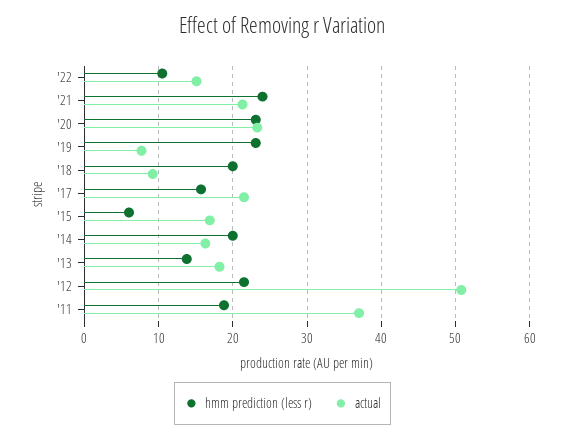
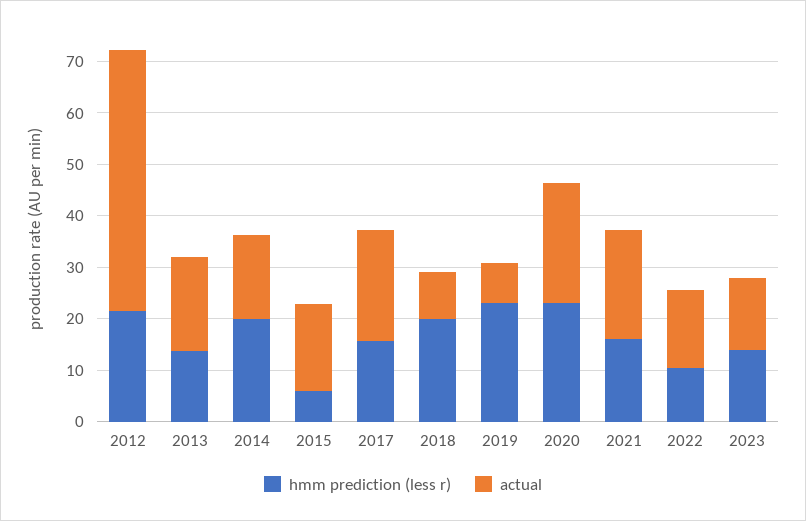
hmm prediction (less r), '21: 24 -> 16
hmm prediction (less r), '11: 19 -> none
actual, '11: 37 -> none
hmm prediction (less r), 2023: none -> 14
actual, 2023: none -> 14

